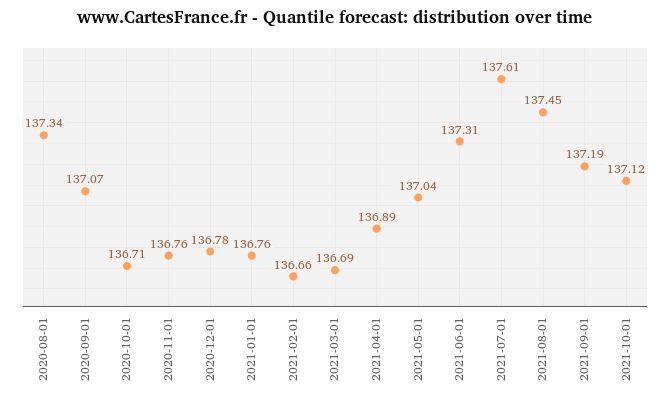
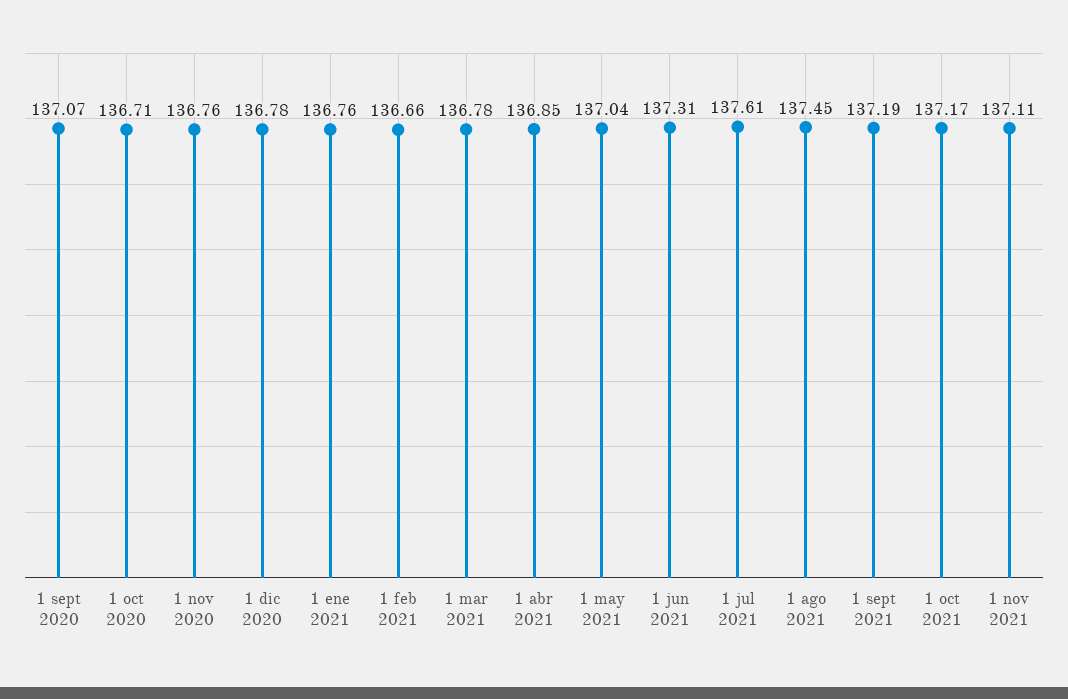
2020-08-01: 137.34 -> none
2021-03-01: 136.69 -> 136.78
2021-04-01: 136.89 -> 136.85
2021-10-01: 137.12 -> 137.17
1 nov 2021: none -> 137.11

